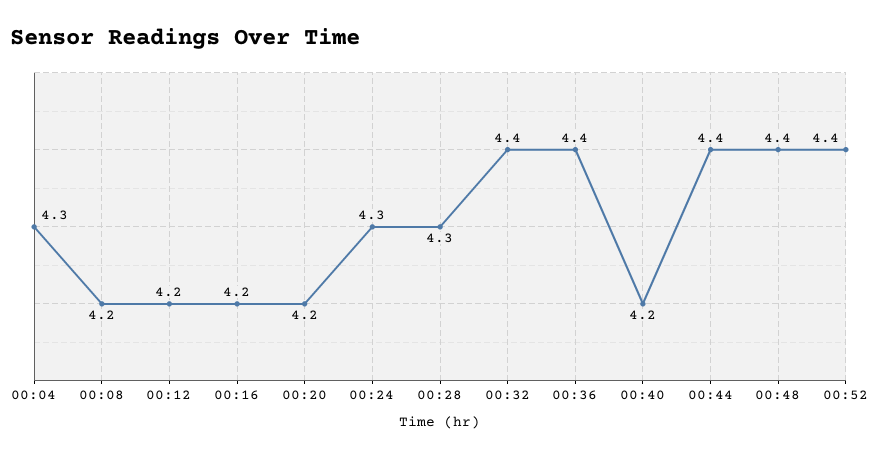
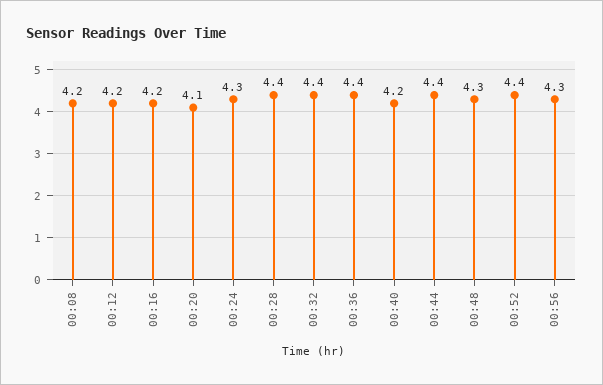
00:04: 4.3 -> none
00:20: 4.2 -> 4.1
00:28: 4.3 -> 4.4
00:48: 4.4 -> 4.3
00:56: none -> 4.3

